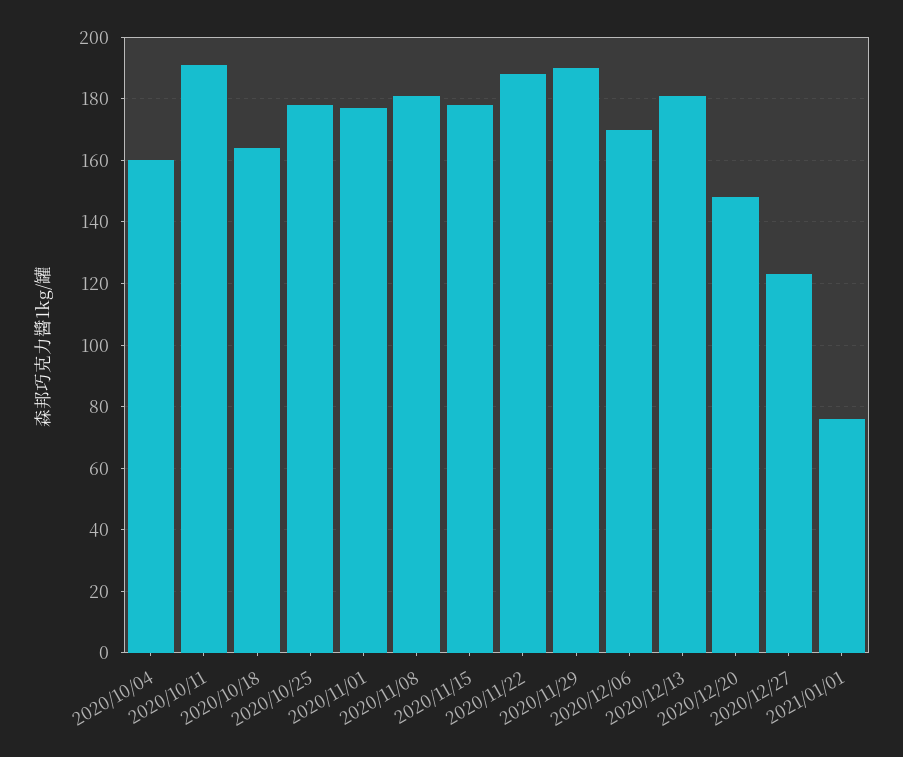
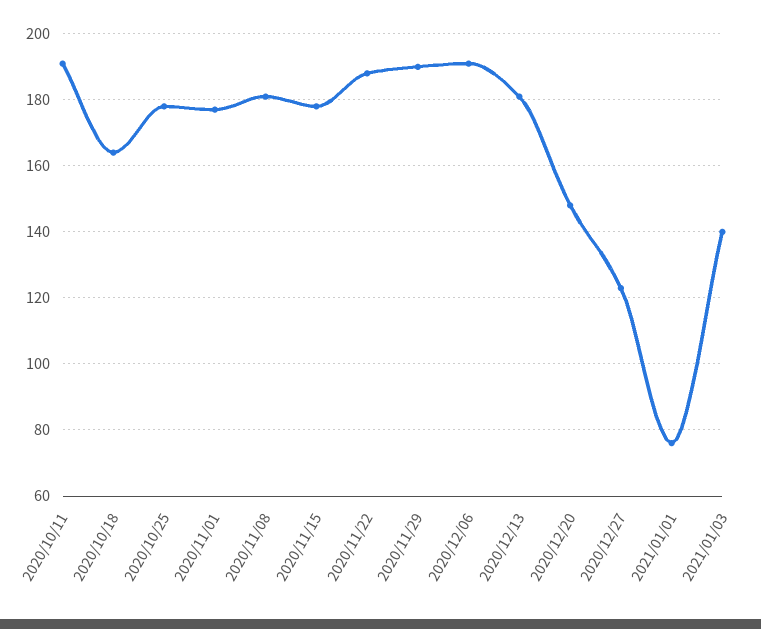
2020/10/04: 160 -> none
2020/12/06: 170 -> 190
2021/01/03: none -> 140

